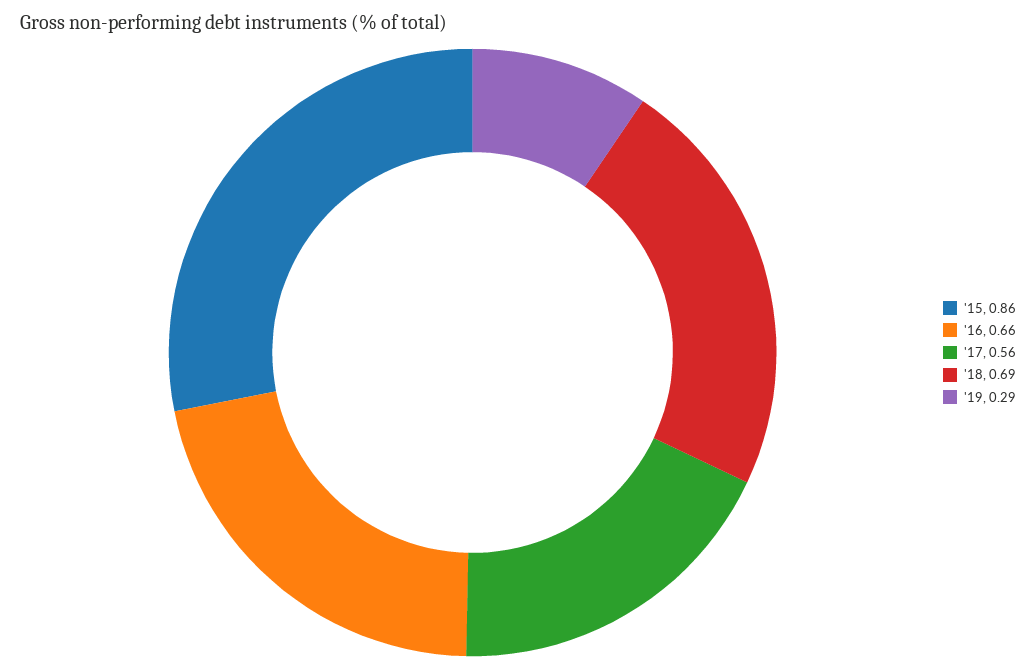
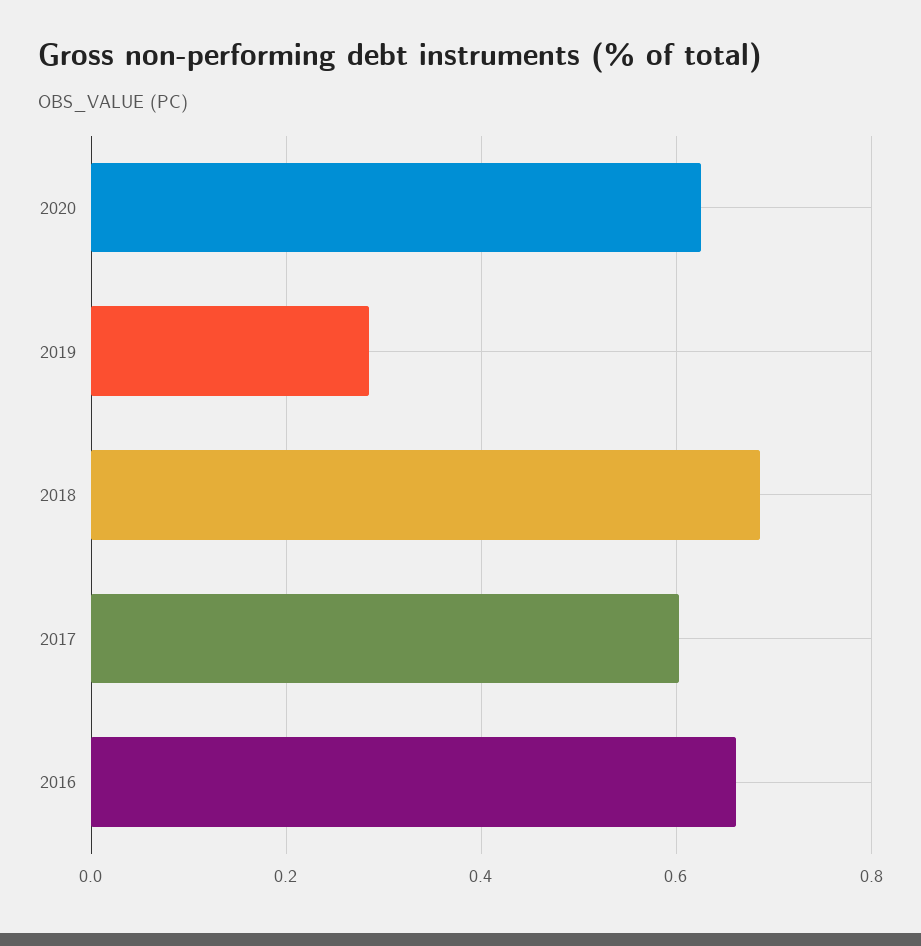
'15: 0.86 -> none
'17: 0.56 -> 0.6
2020: none -> 0.62

